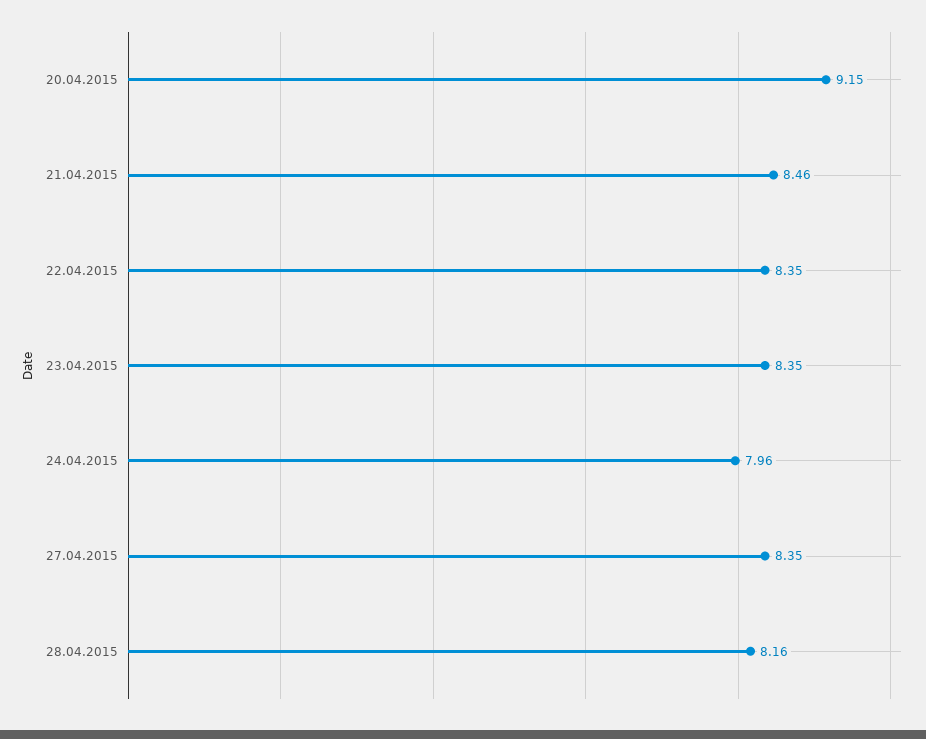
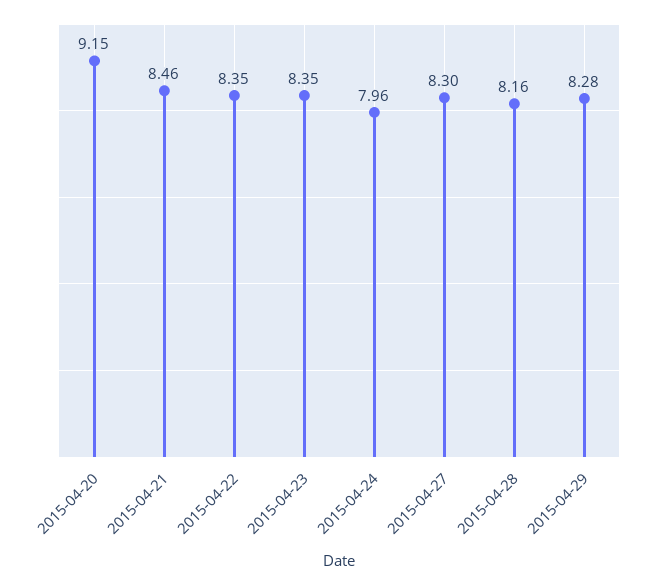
27.04.2015: 8.35 -> 8.3
2015-04-29: none -> 8.28

